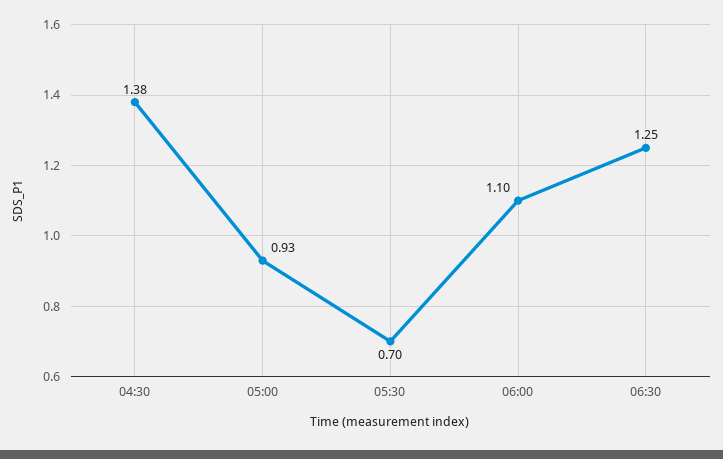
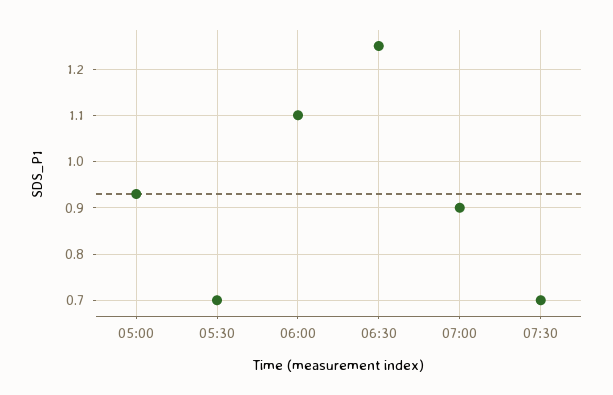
04:30: 1.38 -> none
07:00: none -> 0.9
07:30: none -> 0.7

